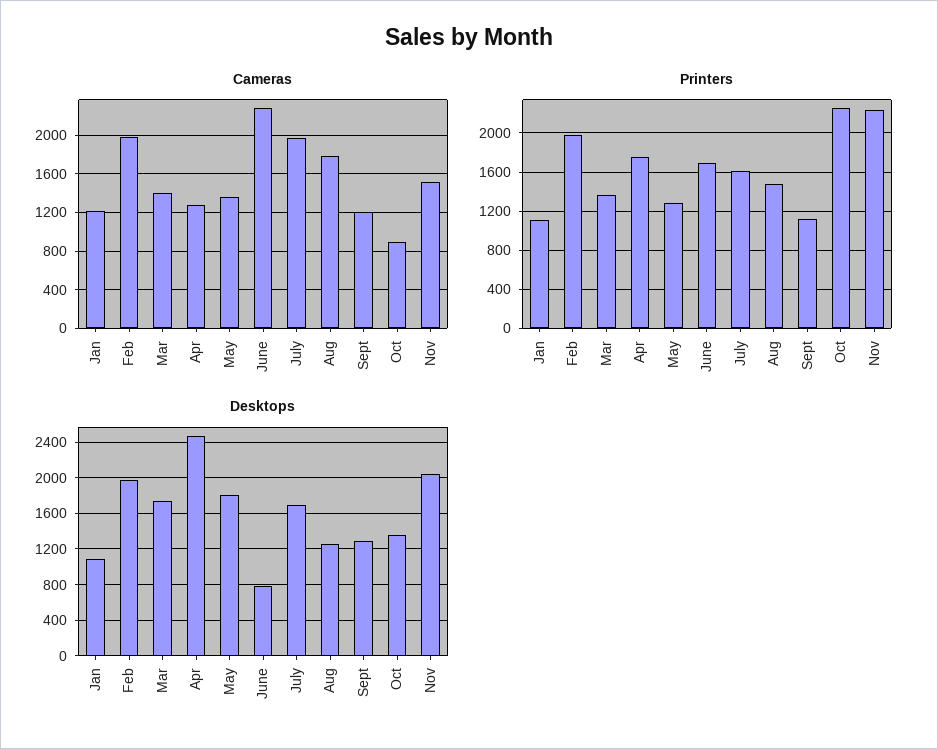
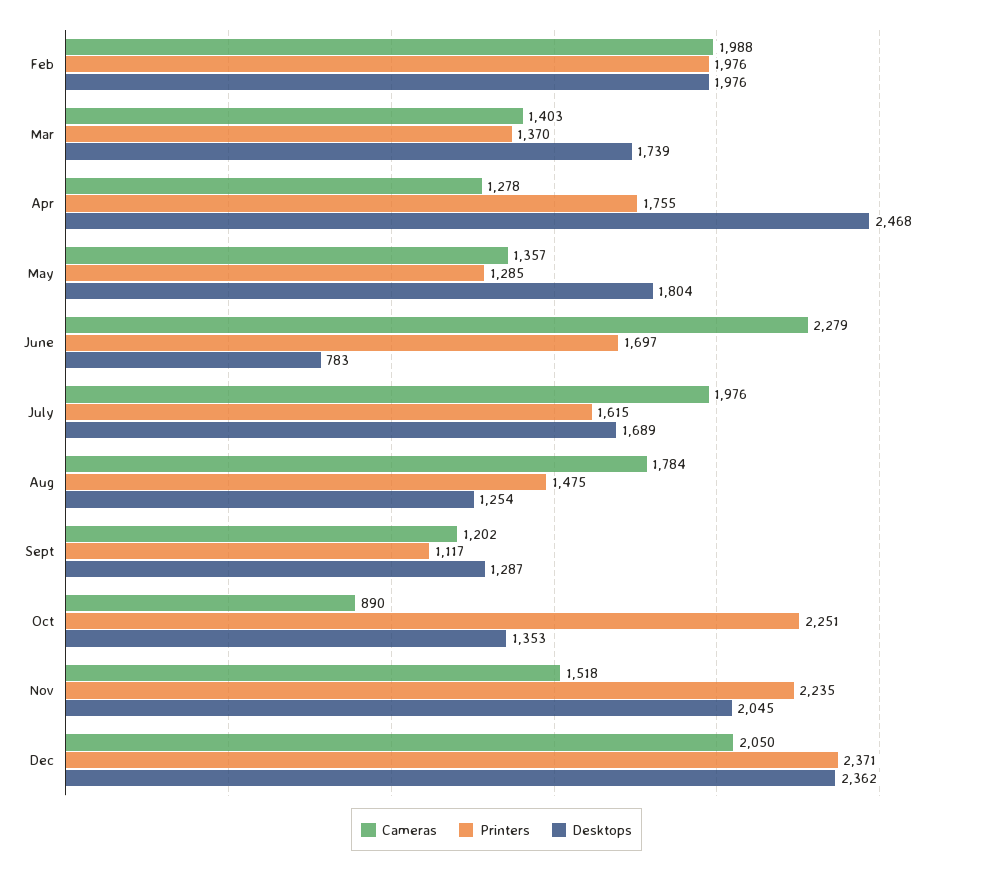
Cameras, Jan: 1200 -> none
Printers, Jan: 1100 -> none
Desktops, Jan: 1100 -> none
Cameras, Dec: none -> 2050
Printers, Dec: none -> 2371
Desktops, Dec: none -> 2362

